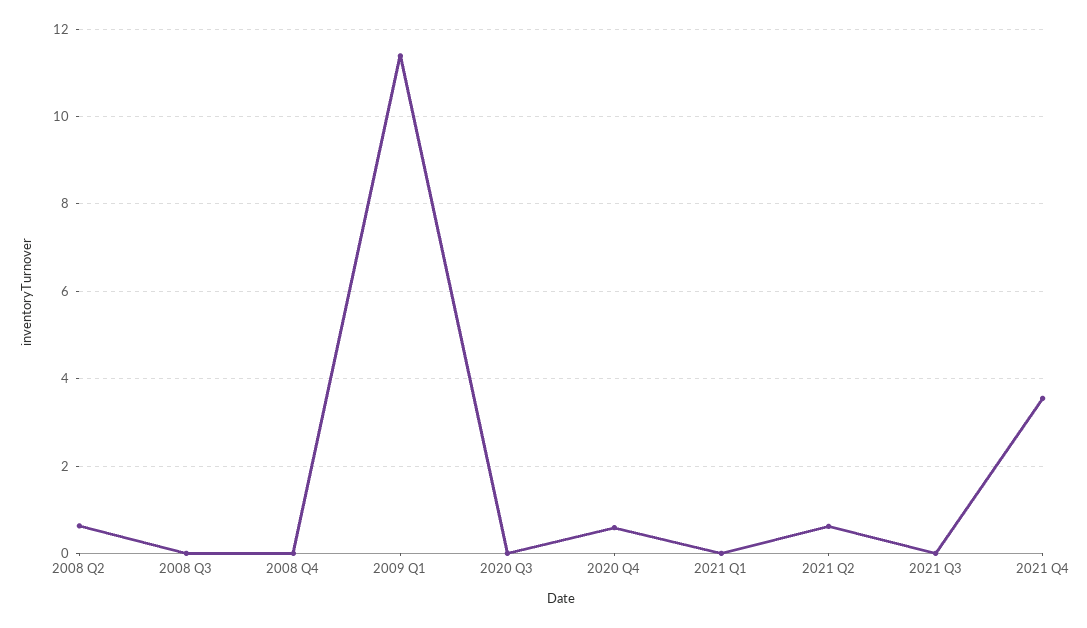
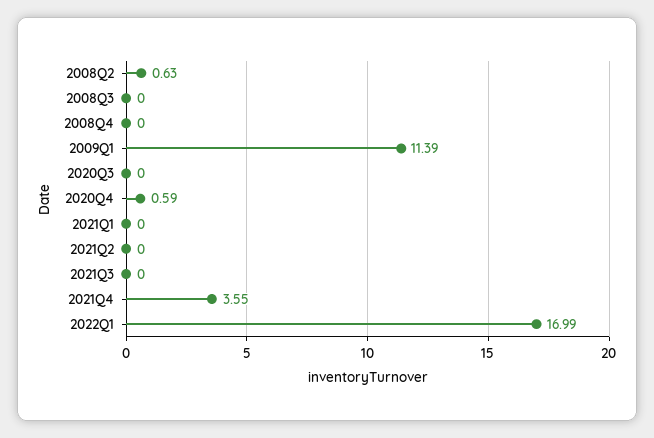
2021 Q2: 0.6 -> 0
2022Q1: none -> 16.99

